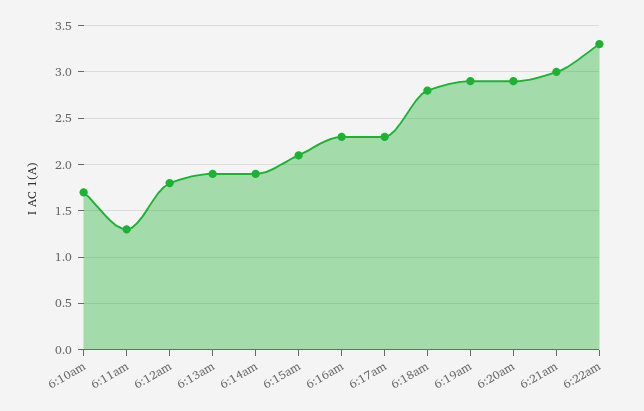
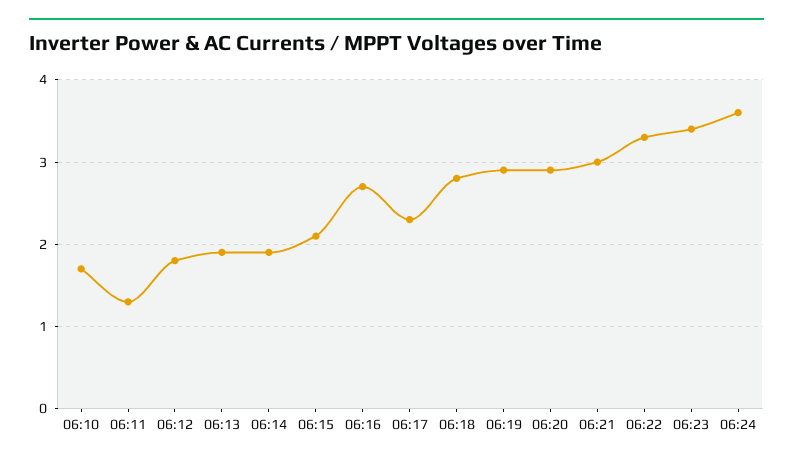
6:16am: 2.3 -> 2.7
06:23: none -> 3.4
06:24: none -> 3.6

